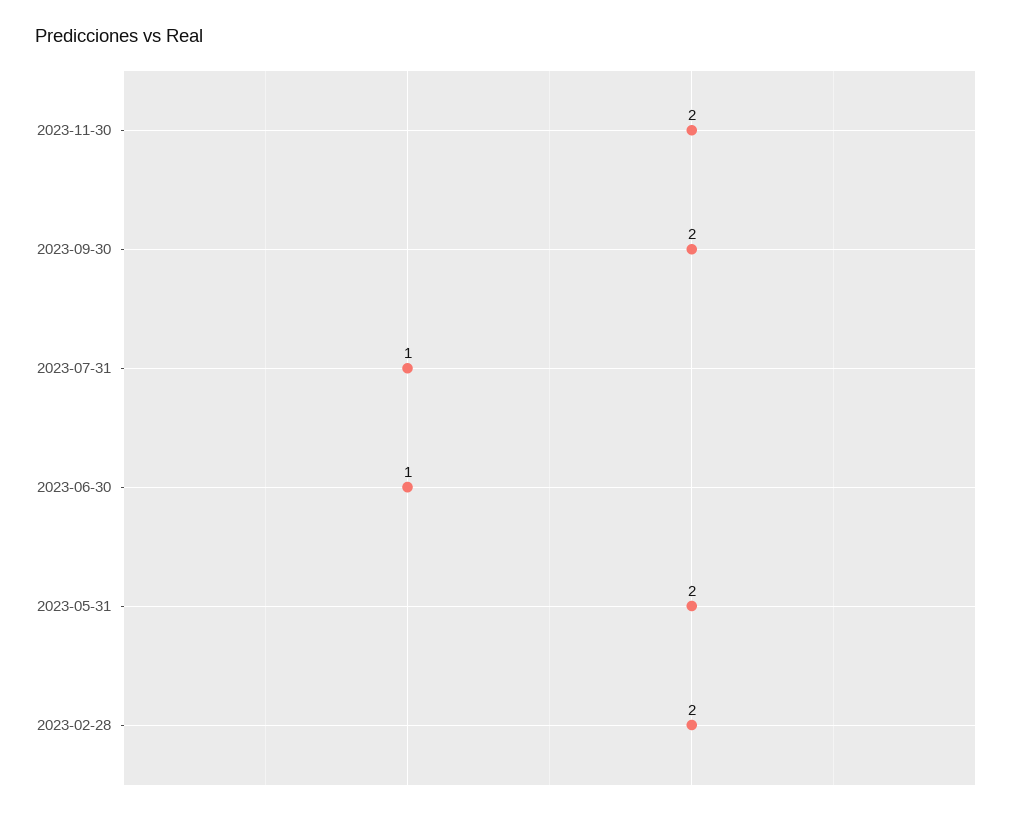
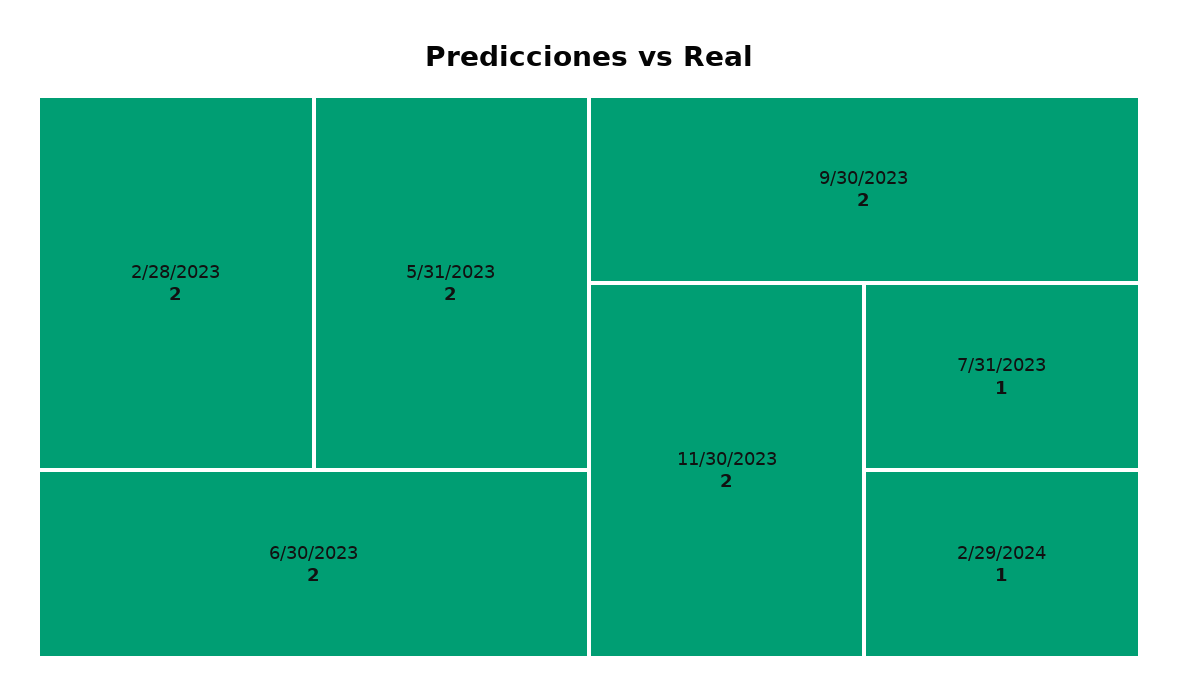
2023-06-30: 1 -> 2
2/29/2024: none -> 1

